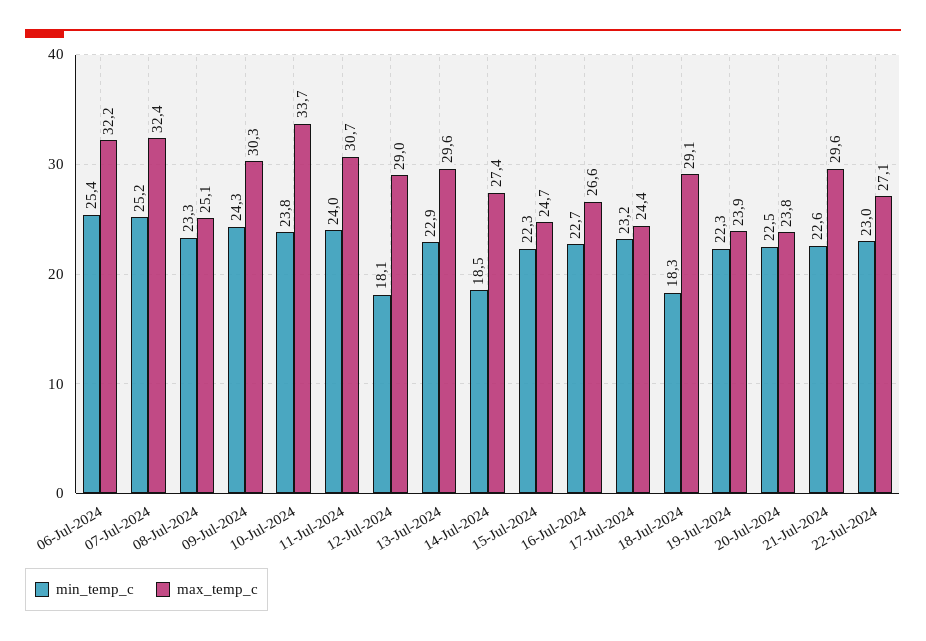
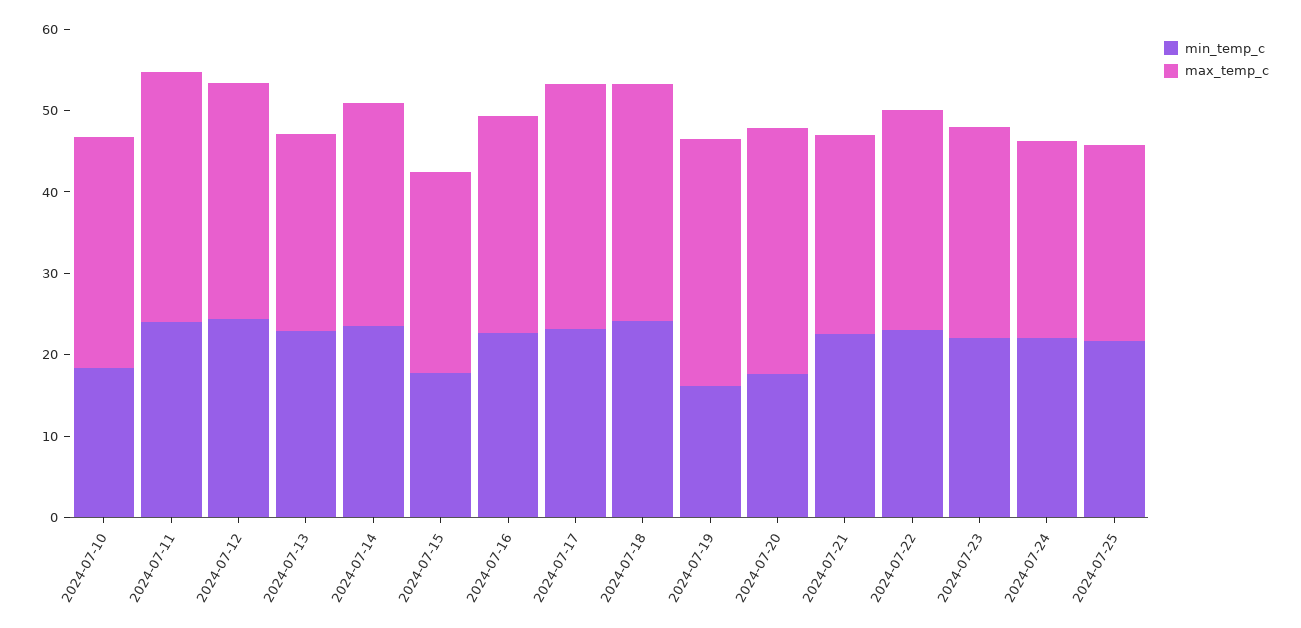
min_temp_c, 06-Jul-2024: 25.4 -> none
max_temp_c, 06-Jul-2024: 32.2 -> none
min_temp_c, 07-Jul-2024: 25.2 -> none
max_temp_c, 07-Jul-2024: 32.4 -> none
min_temp_c, 08-Jul-2024: 23.3 -> none
max_temp_c, 08-Jul-2024: 25.1 -> none
min_temp_c, 09-Jul-2024: 24.3 -> none
max_temp_c, 09-Jul-2024: 30.3 -> none
min_temp_c, 10-Jul-2024: 23.8 -> 18
max_temp_c, 10-Jul-2024: 33.7 -> 28
min_temp_c, 12-Jul-2024: 18.1 -> 24
max_temp_c, 13-Jul-2024: 29.6 -> 24
min_temp_c, 14-Jul-2024: 18.5 -> 24
min_temp_c, 15-Jul-2024: 22.3 -> 18
max_temp_c, 17-Jul-2024: 24.4 -> 30
min_temp_c, 18-Jul-2024: 18.3 -> 24
min_temp_c, 19-Jul-2024: 22.3 -> 16
max_temp_c, 19-Jul-2024: 23.9 -> 30
min_temp_c, 20-Jul-2024: 22.5 -> 18
max_temp_c, 20-Jul-2024: 23.8 -> 30
max_temp_c, 21-Jul-2024: 29.6 -> 24
min_temp_c, 2024-07-23: none -> 22
max_temp_c, 2024-07-23: none -> 26
min_temp_c, 2024-07-24: none -> 22
max_temp_c, 2024-07-24: none -> 24
min_temp_c, 2024-07-25: none -> 22
max_temp_c, 2024-07-25: none -> 24

